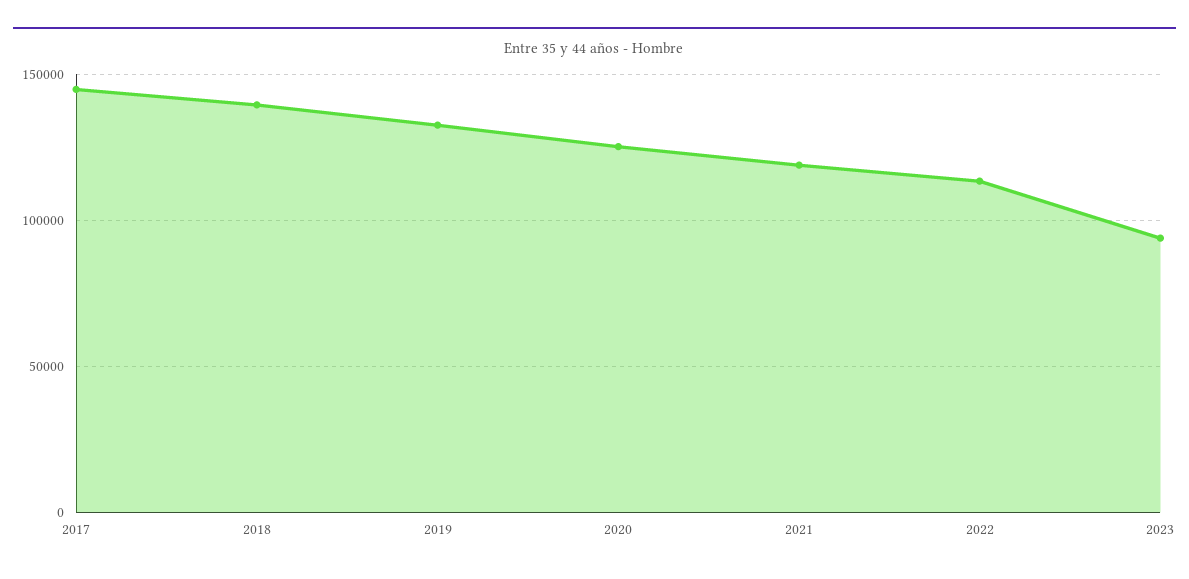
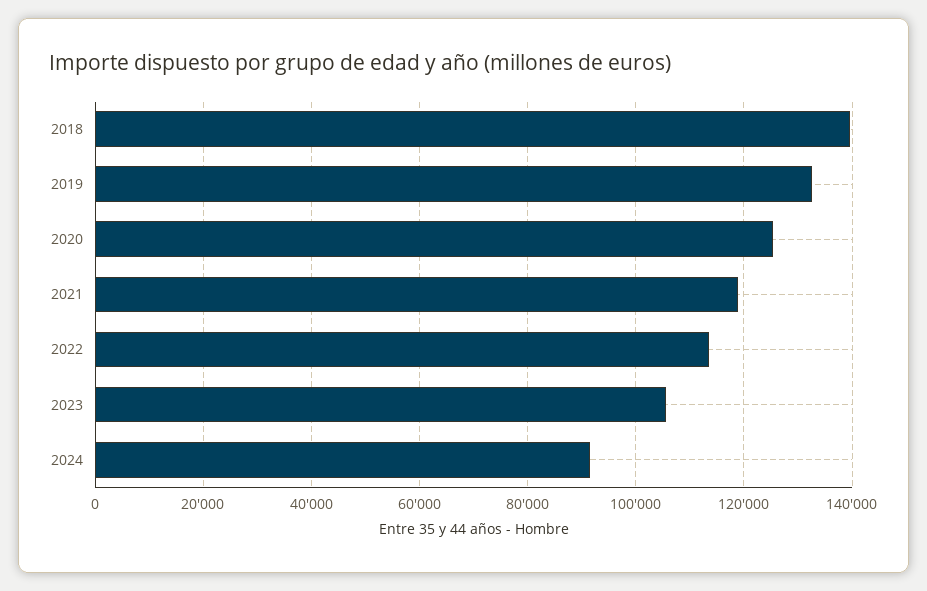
2017: 145000 -> none
2023: 95000 -> 106000
2024: none -> 92000

